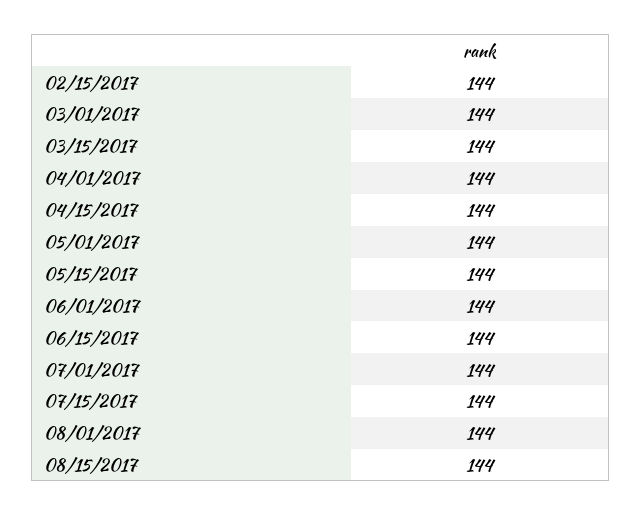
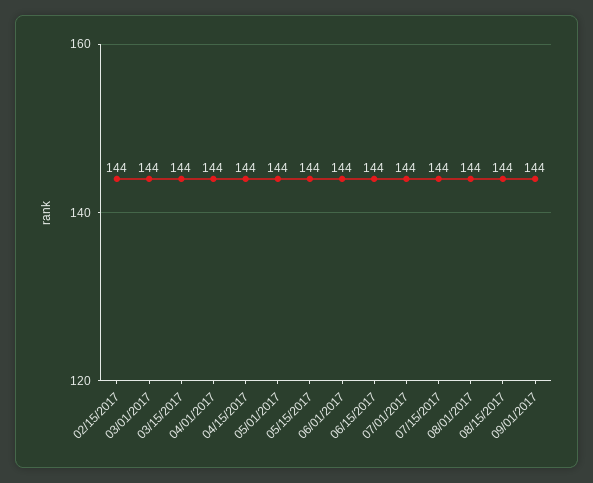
09/01/2017: none -> 144

